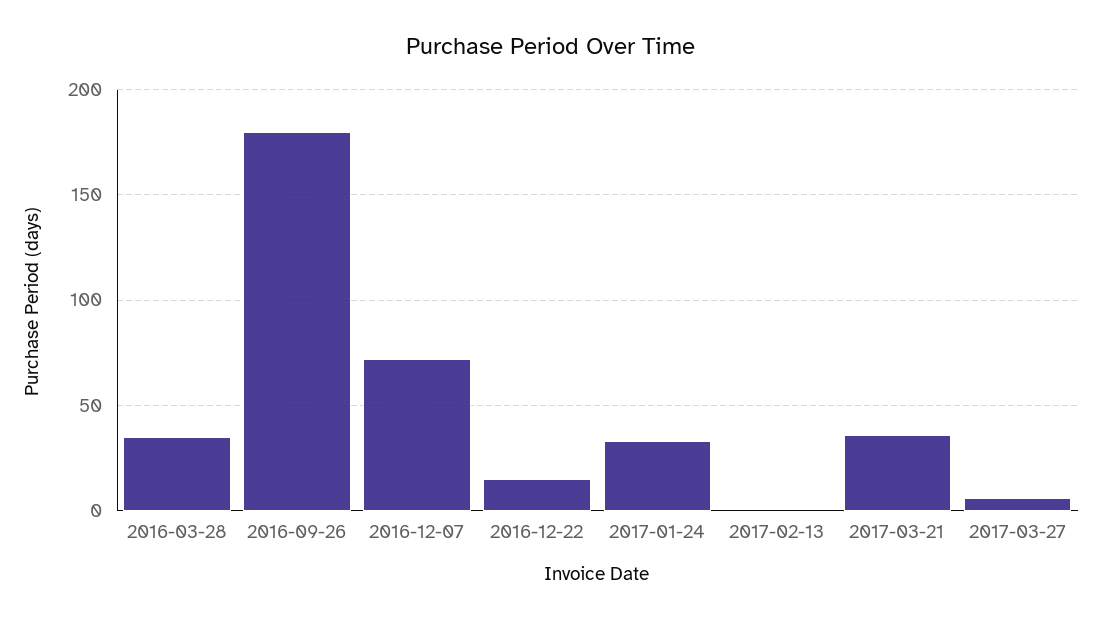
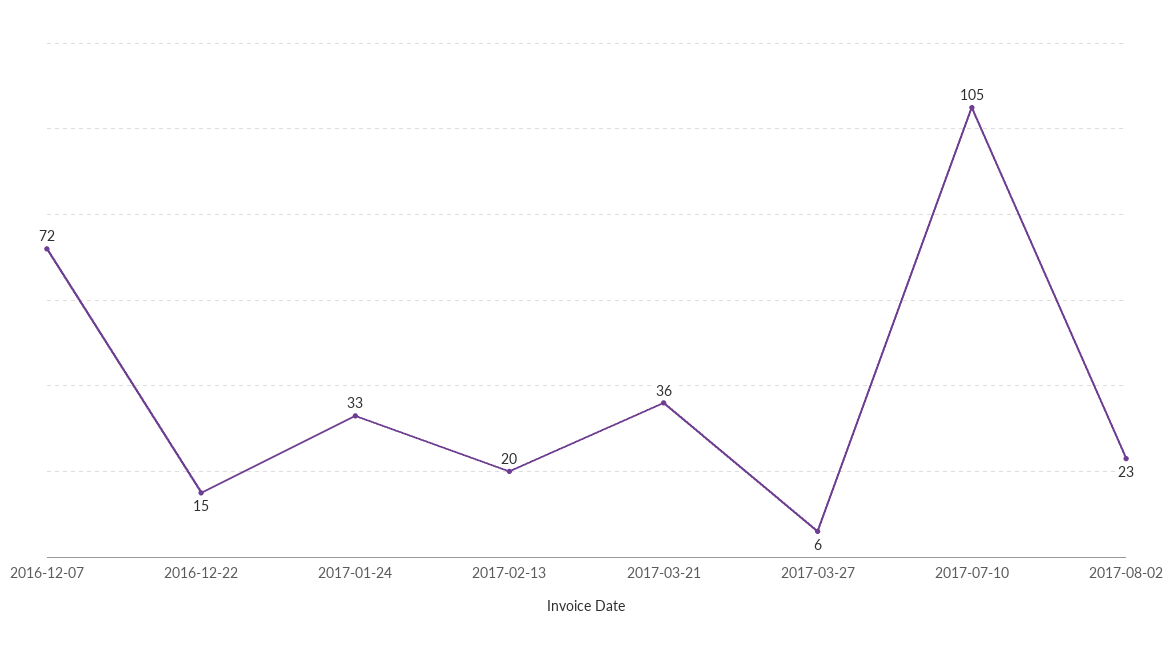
2016-03-28: 35 -> none
2016-09-26: 180 -> none
2017-02-13: 0 -> 20
2017-07-10: none -> 105
2017-08-02: none -> 23

